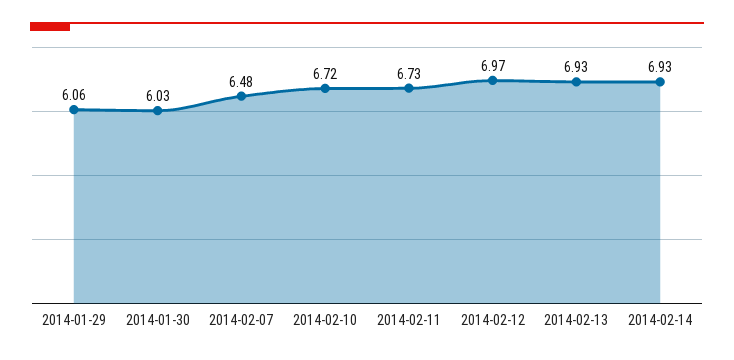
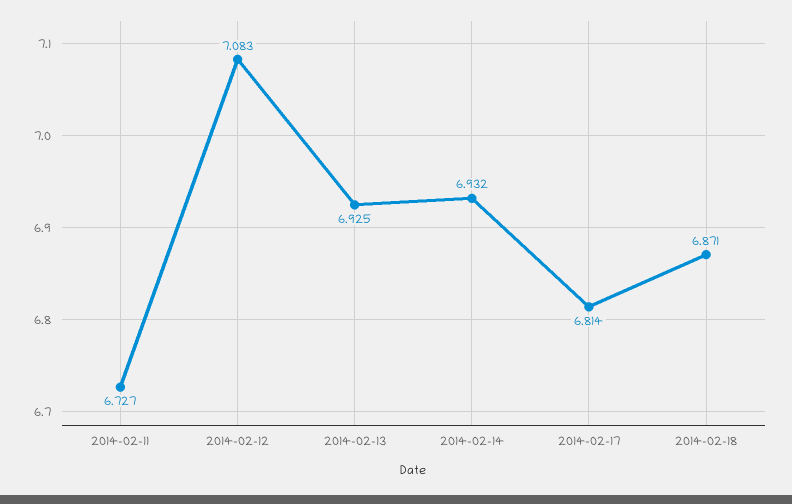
2014-01-29: 6.06 -> none
2014-01-30: 6.03 -> none
2014-02-07: 6.48 -> none
2014-02-10: 6.72 -> none
2014-02-12: 6.97 -> 7.083
2014-02-17: none -> 6.814
2014-02-18: none -> 6.871

